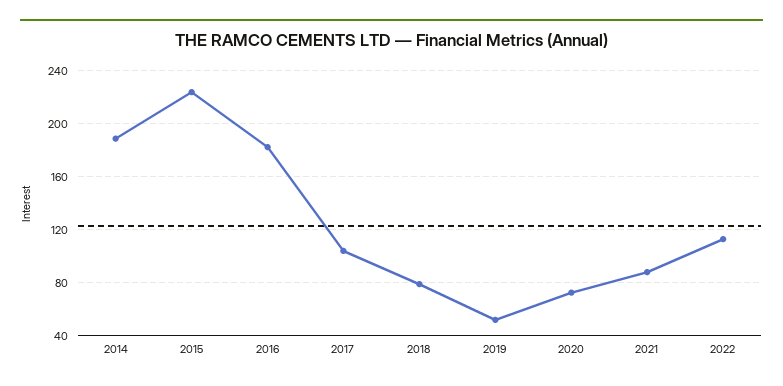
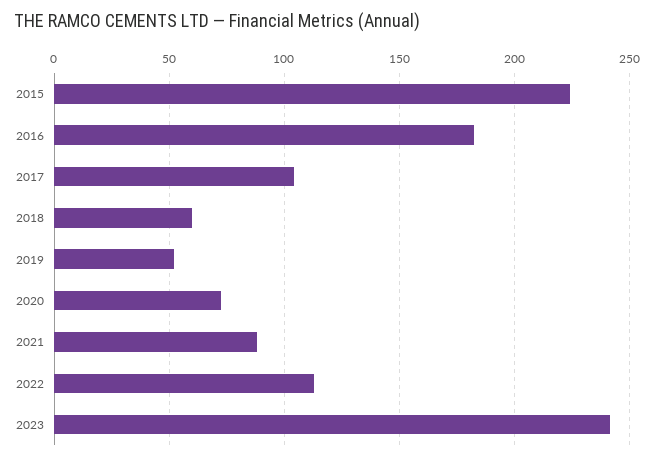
2014: 190 -> none
2018: 80 -> 60
2023: none -> 240

